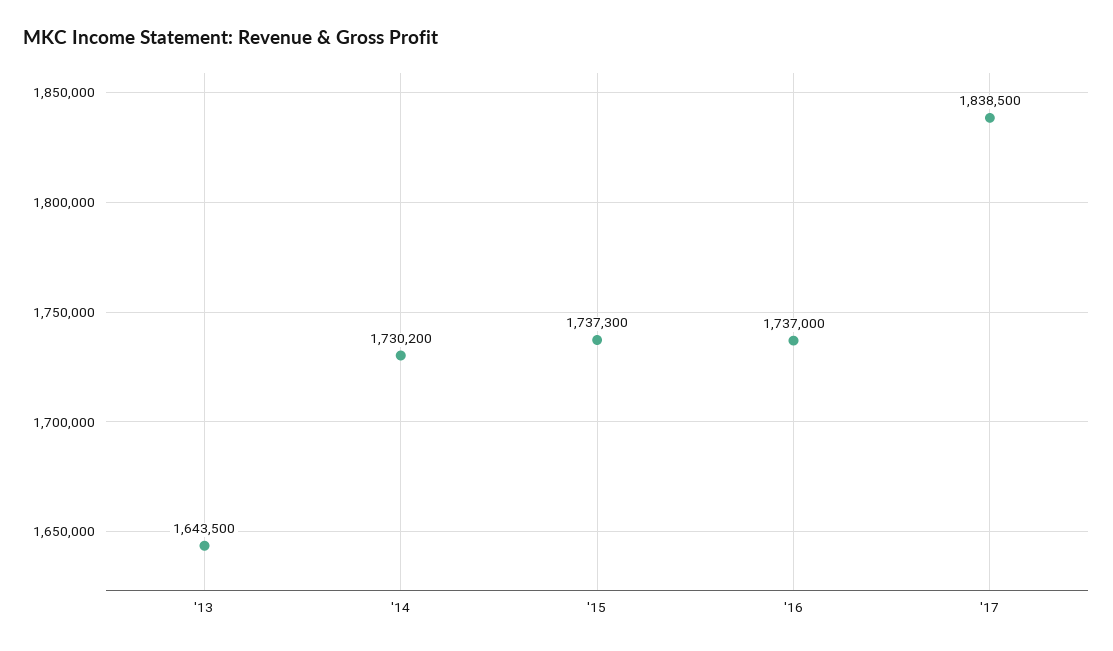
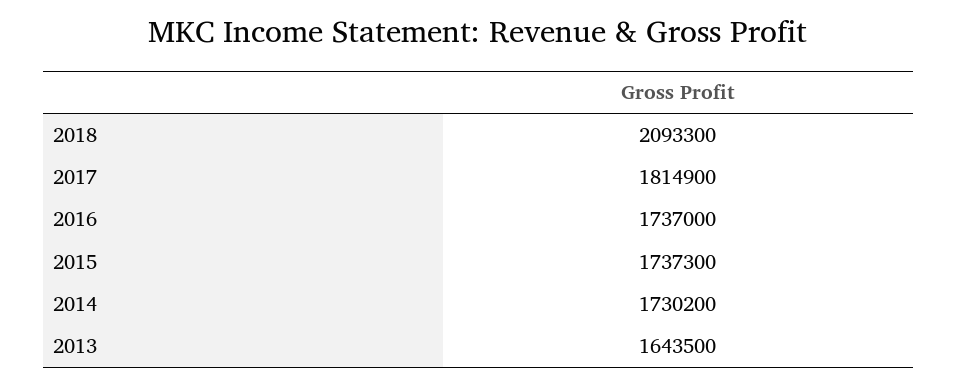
'17: 1838500 -> 1814900
2018: none -> 2093300

